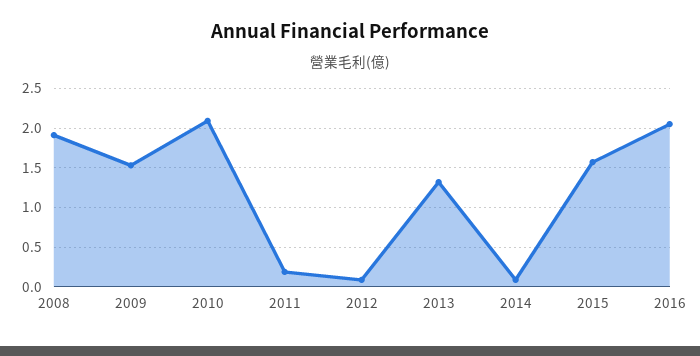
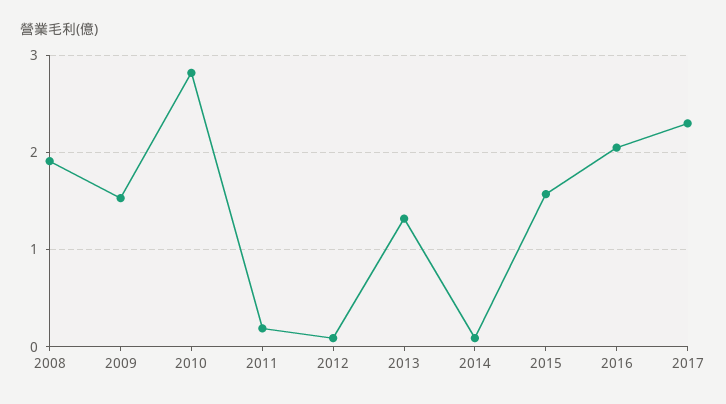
2010: 2.1 -> 2.8
2017: none -> 2.3

